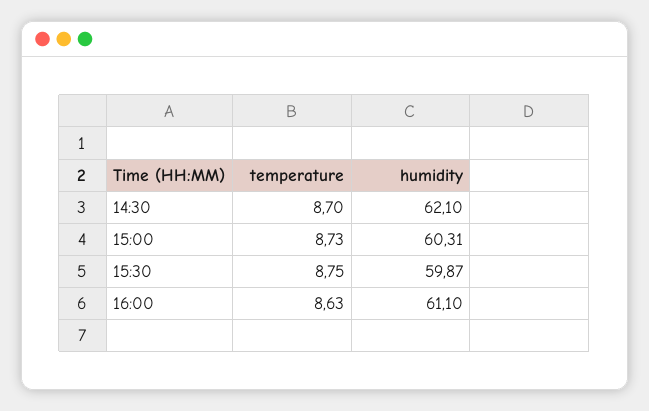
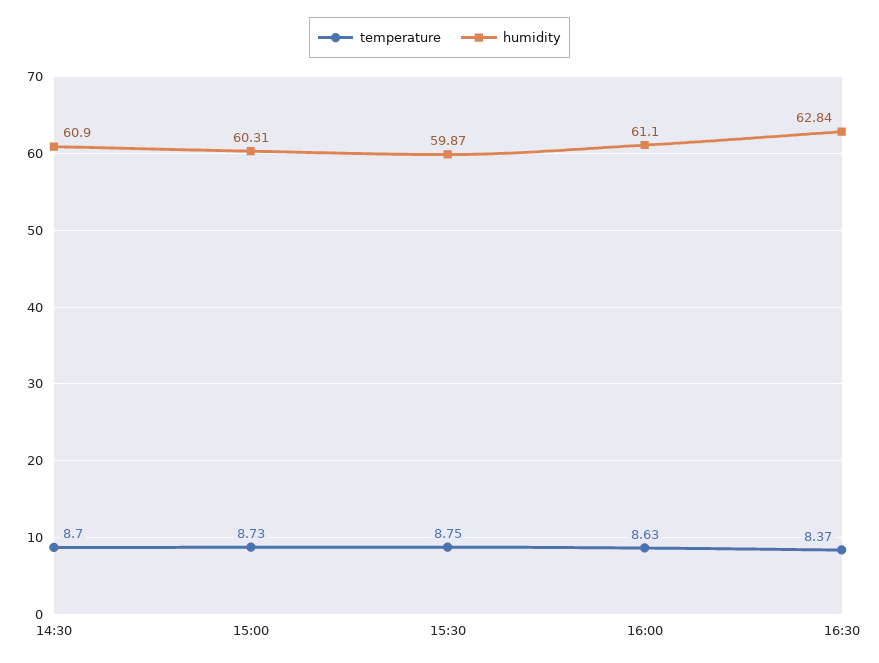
humidity, 14:30: 62.1 -> 60.9
temperature, 16:30: none -> 8.37
humidity, 16:30: none -> 62.84

